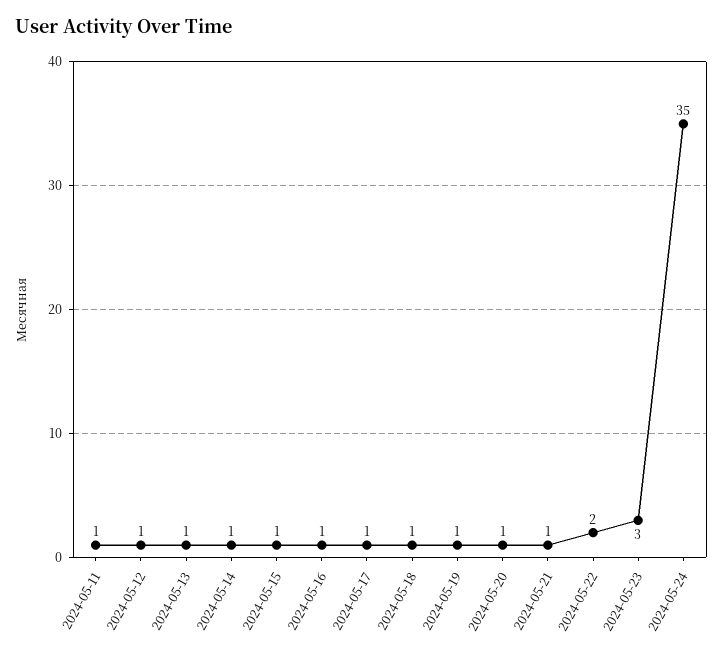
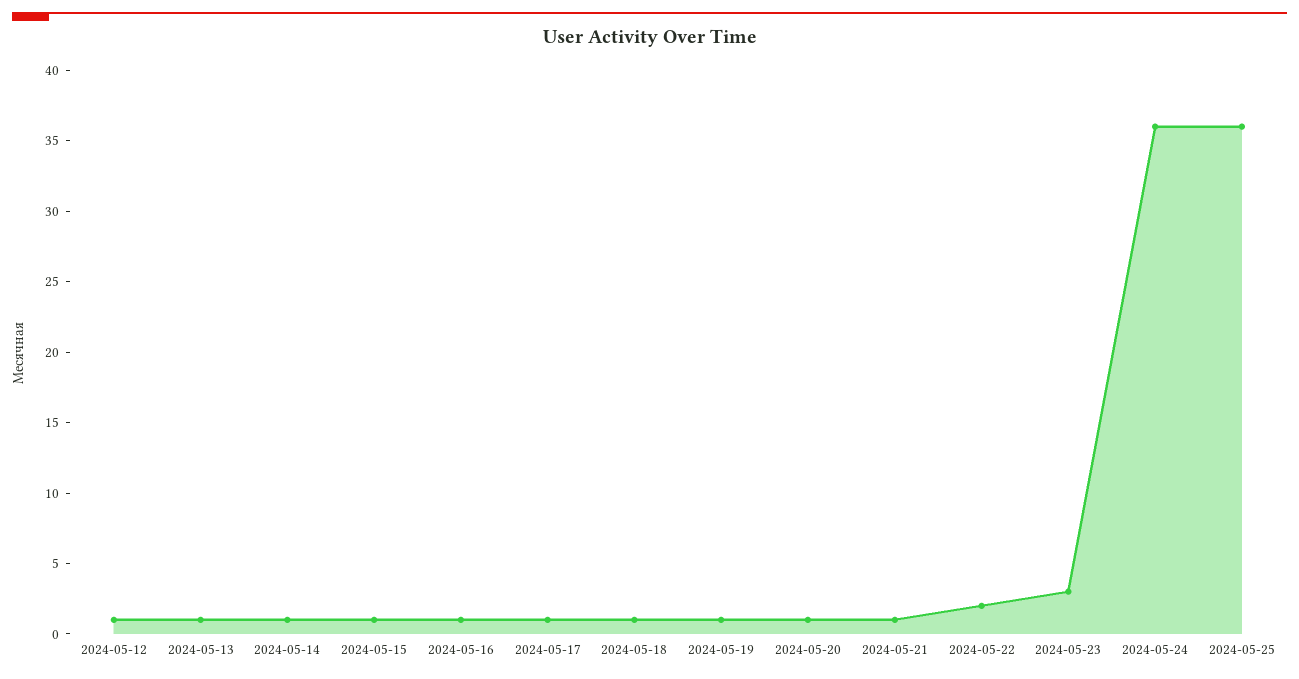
2024-05-11: 1 -> none
2024-05-24: 35 -> 36
2024-05-25: none -> 36

